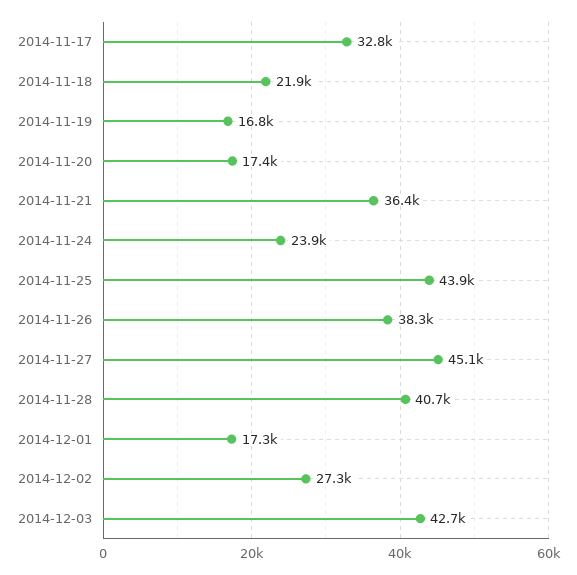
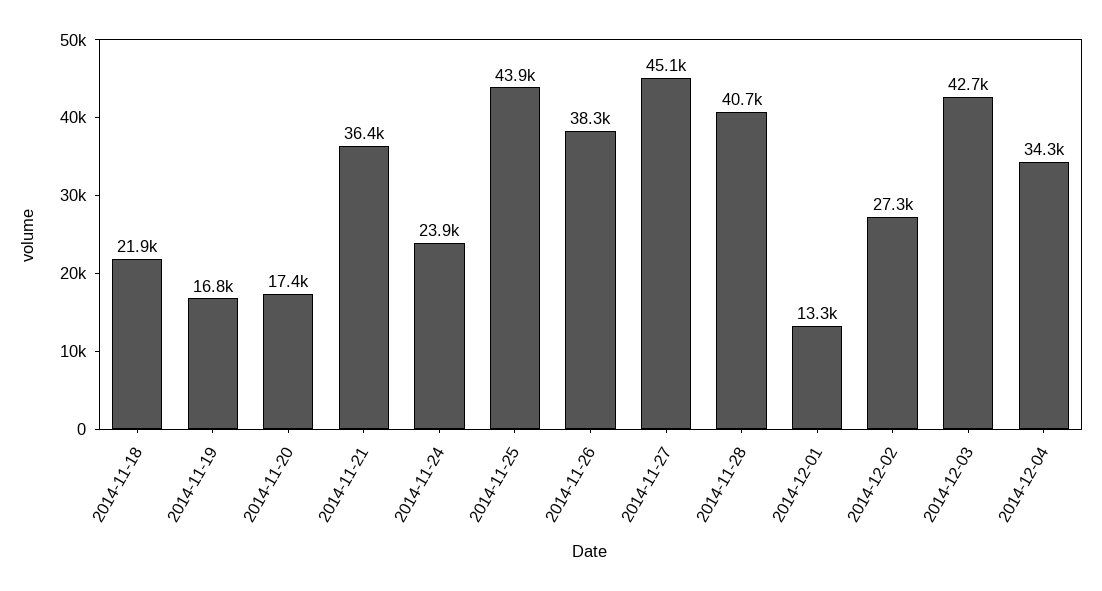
2014-11-17: 32800 -> none
2014-12-01: 17300 -> 13300
2014-12-04: none -> 34300

